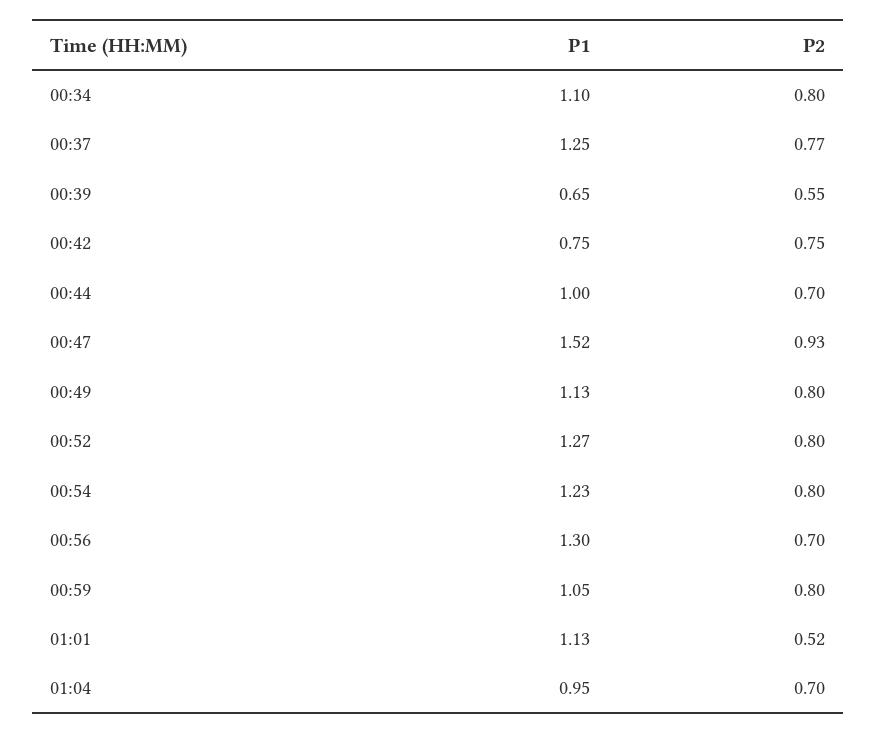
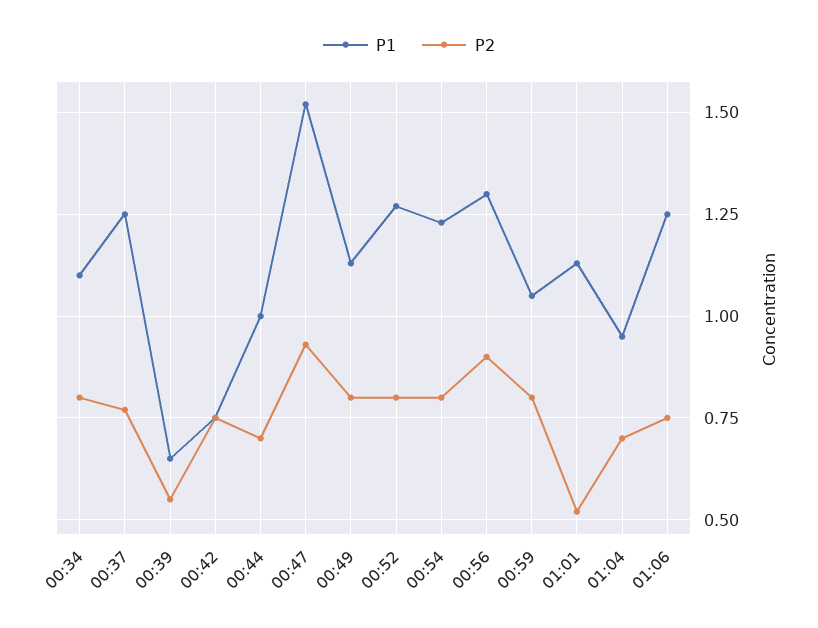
P2, 00:56: 0.7 -> 0.9
P1, 01:06: none -> 1.25
P2, 01:06: none -> 0.75

